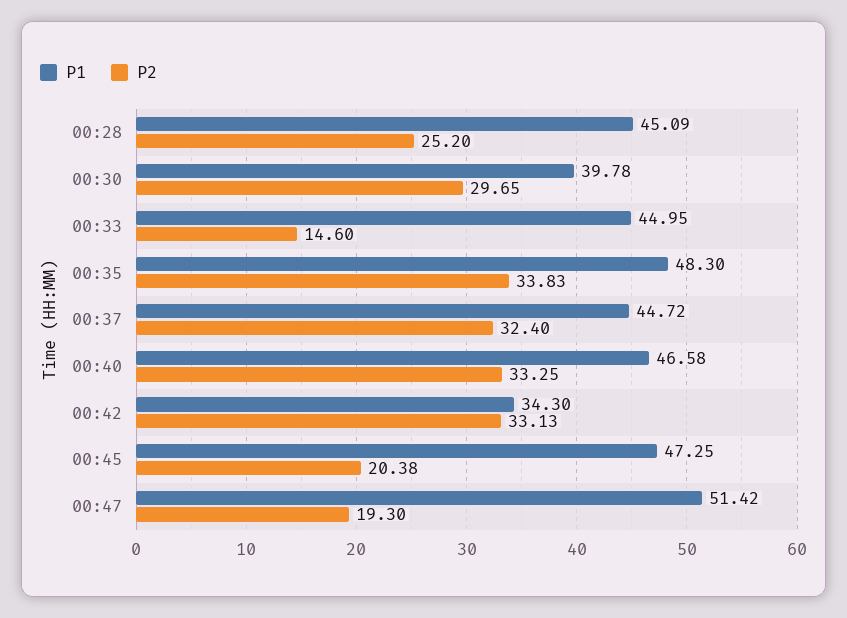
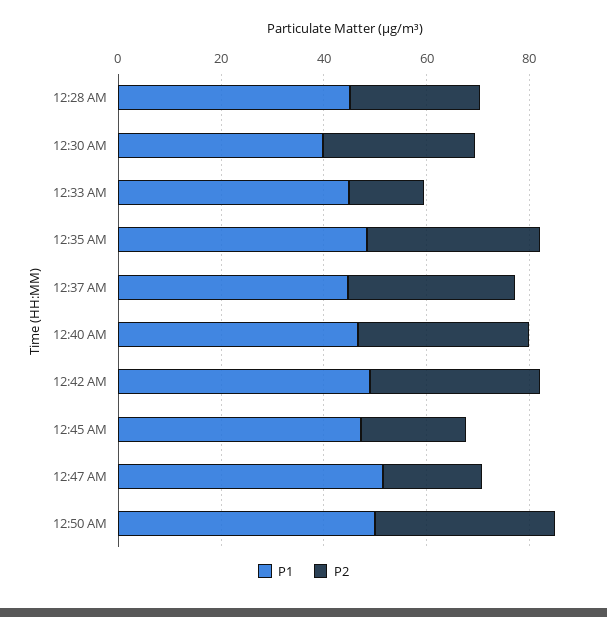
P1, 00:42: 34.3 -> 50
P1, 12:50 AM: none -> 50
P2, 12:50 AM: none -> 35

